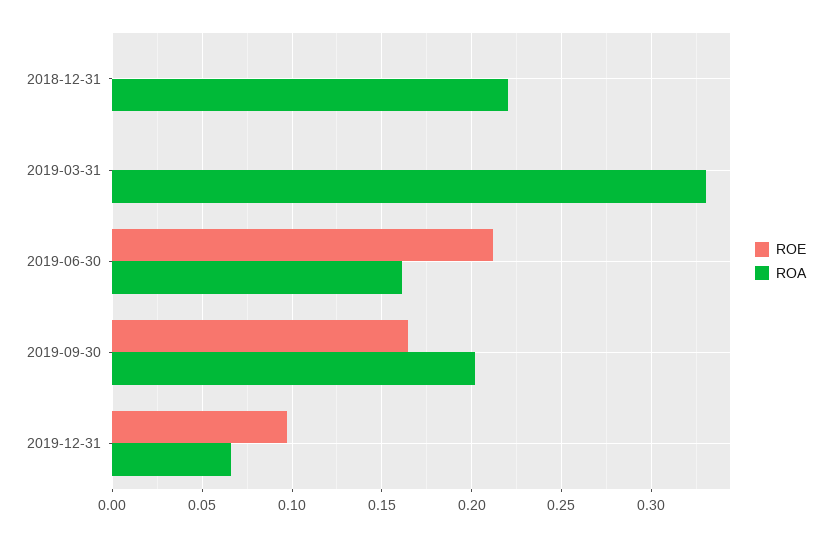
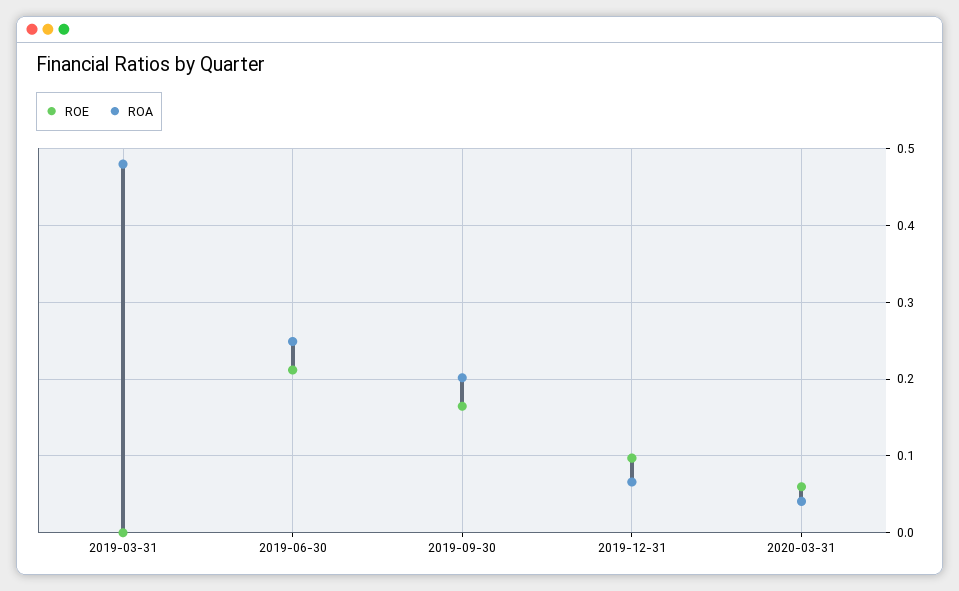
ROE, 2018-12-31: 0 -> none
ROA, 2018-12-31: 0.22 -> none
ROA, 2019-03-31: 0.33 -> 0.48
ROA, 2019-06-30: 0.16 -> 0.25
ROE, 2020-03-31: none -> 0.06
ROA, 2020-03-31: none -> 0.04

